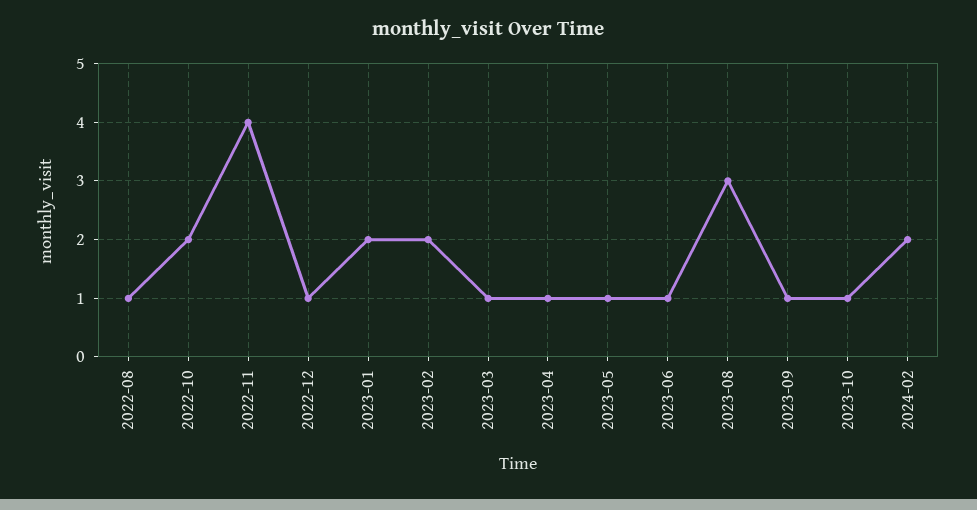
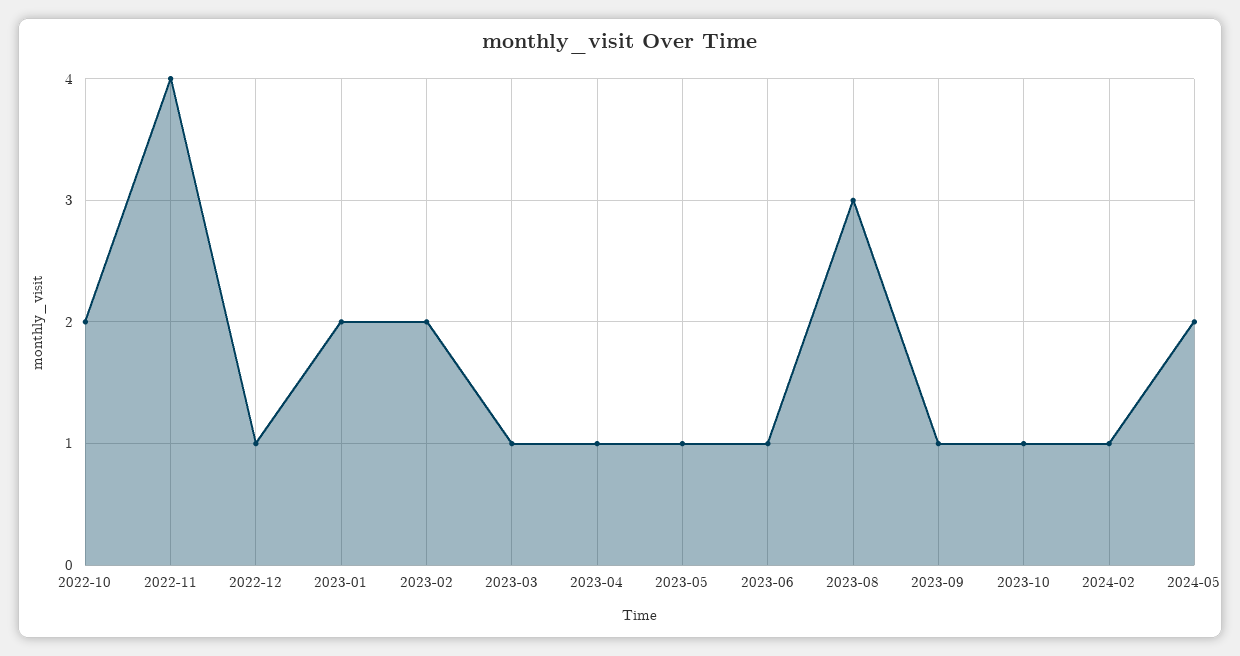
2022-08: 1 -> none
2024-02: 2 -> 1
2024-05: none -> 2

